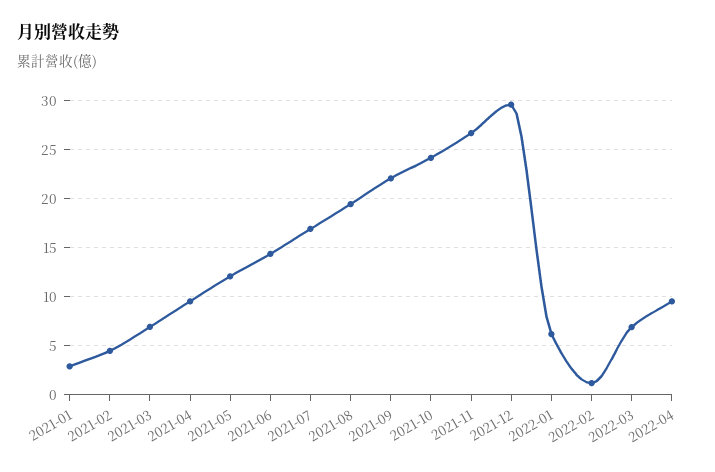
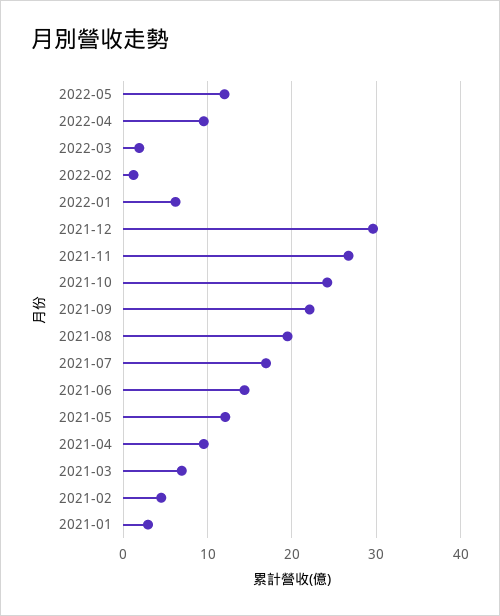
2022-03: 7 -> 2
2022-05: none -> 12

